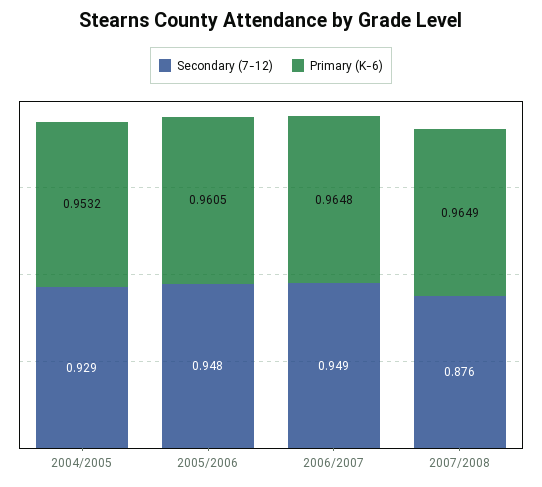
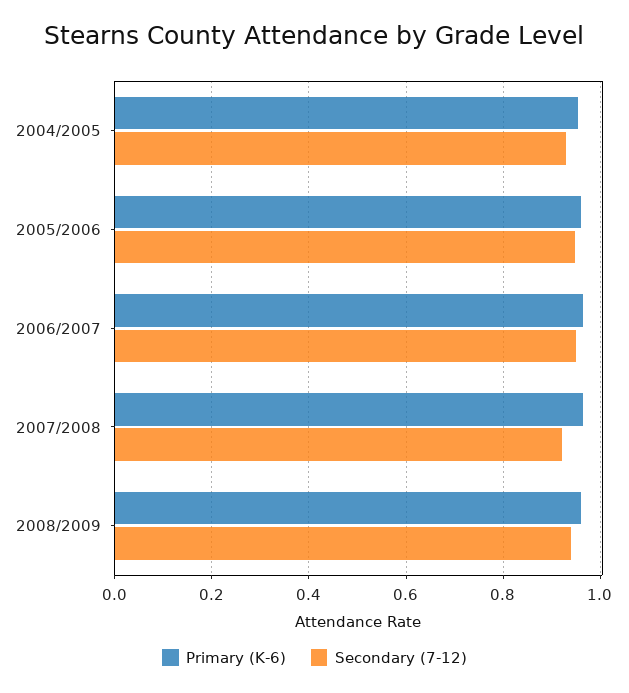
Secondary (7-12), 2007/2008: 0.876 -> 0.92
Primary (K-6), 2008/2009: none -> 0.96
Secondary (7-12), 2008/2009: none -> 0.94

